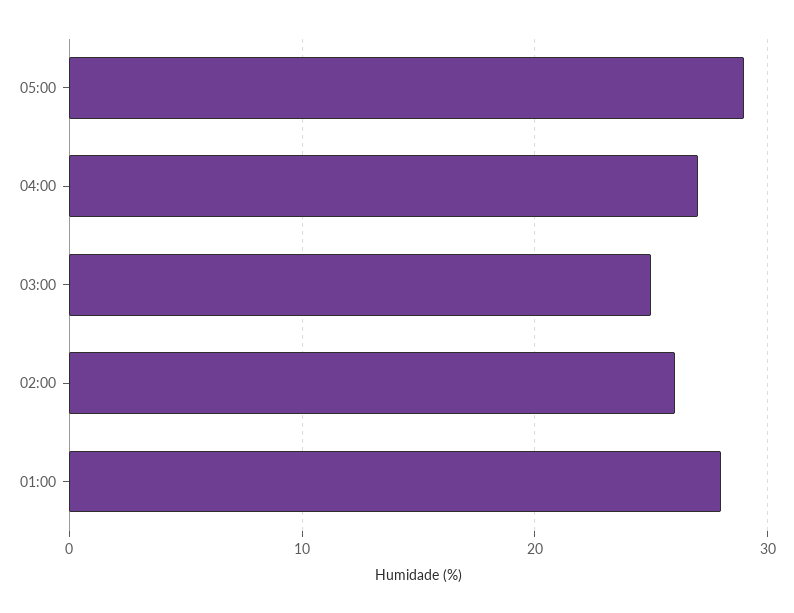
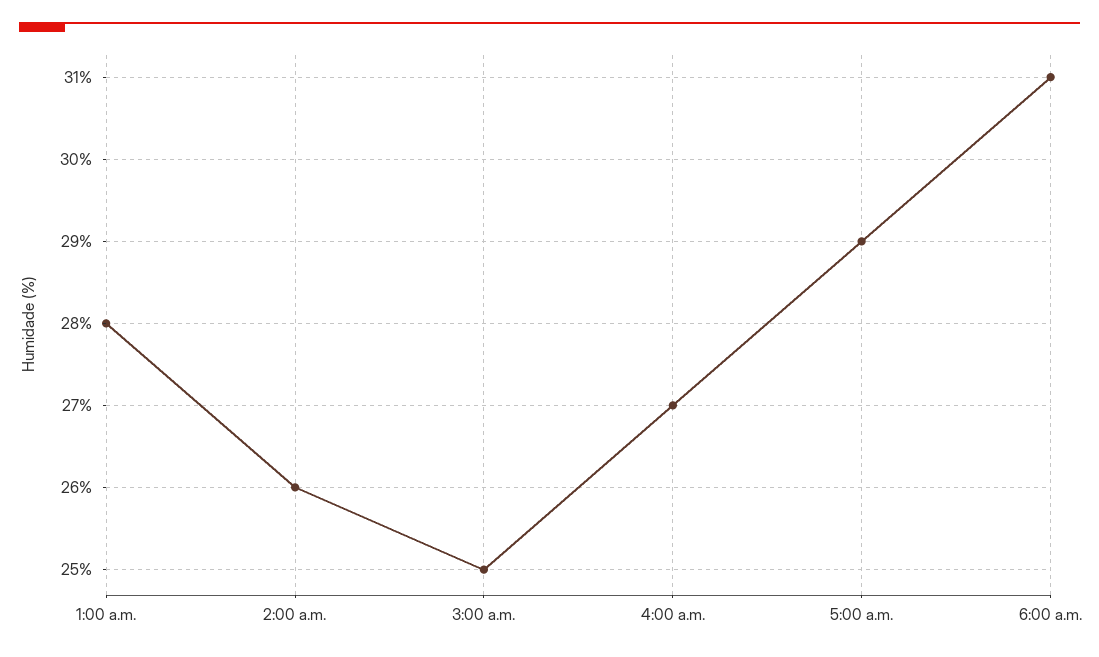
6:00 a.m.: none -> 31

